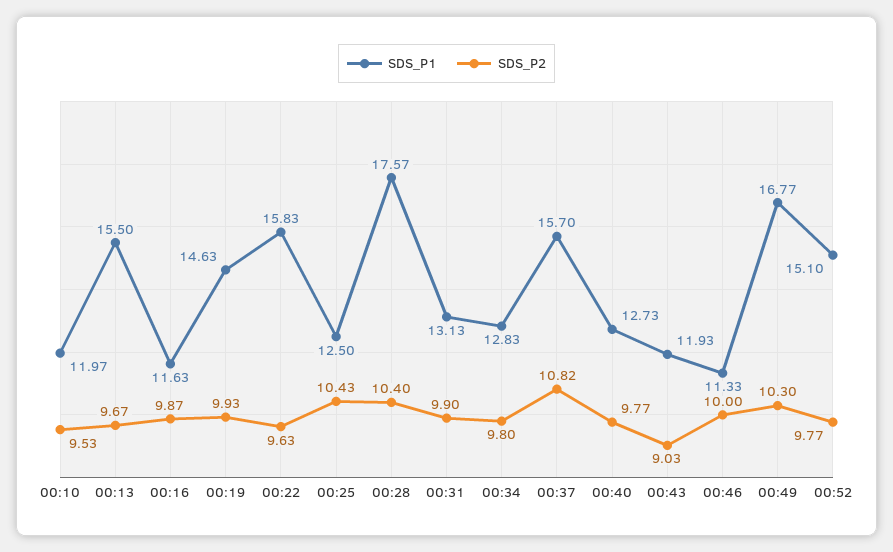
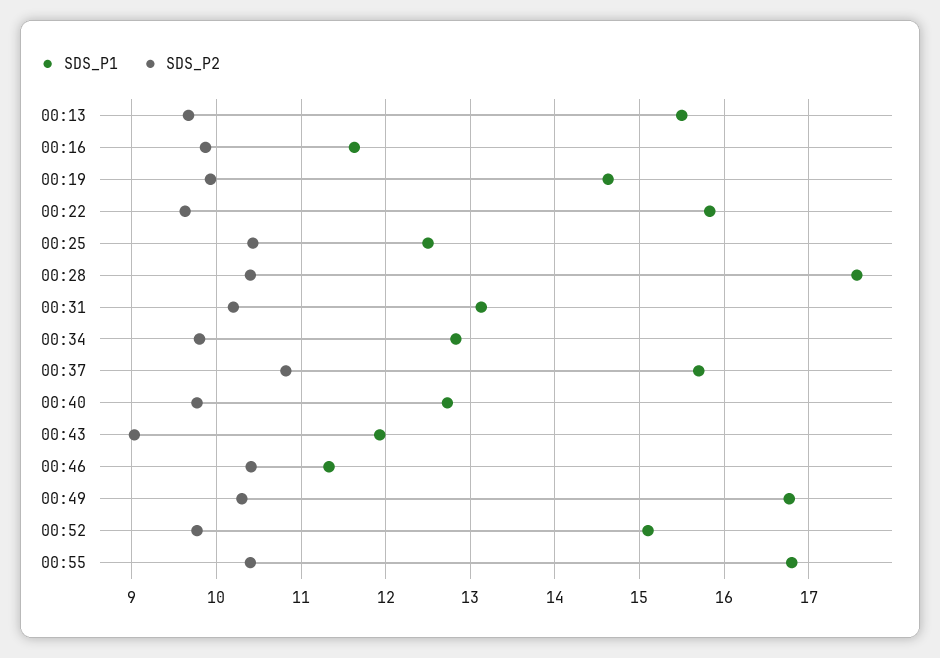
SDS_P1, 00:10: 11.97 -> none
SDS_P2, 00:10: 9.53 -> none
SDS_P2, 00:31: 9.9 -> 10.2
SDS_P2, 00:46: 10 -> 10.4
SDS_P1, 00:55: none -> 16.8
SDS_P2, 00:55: none -> 10.4

